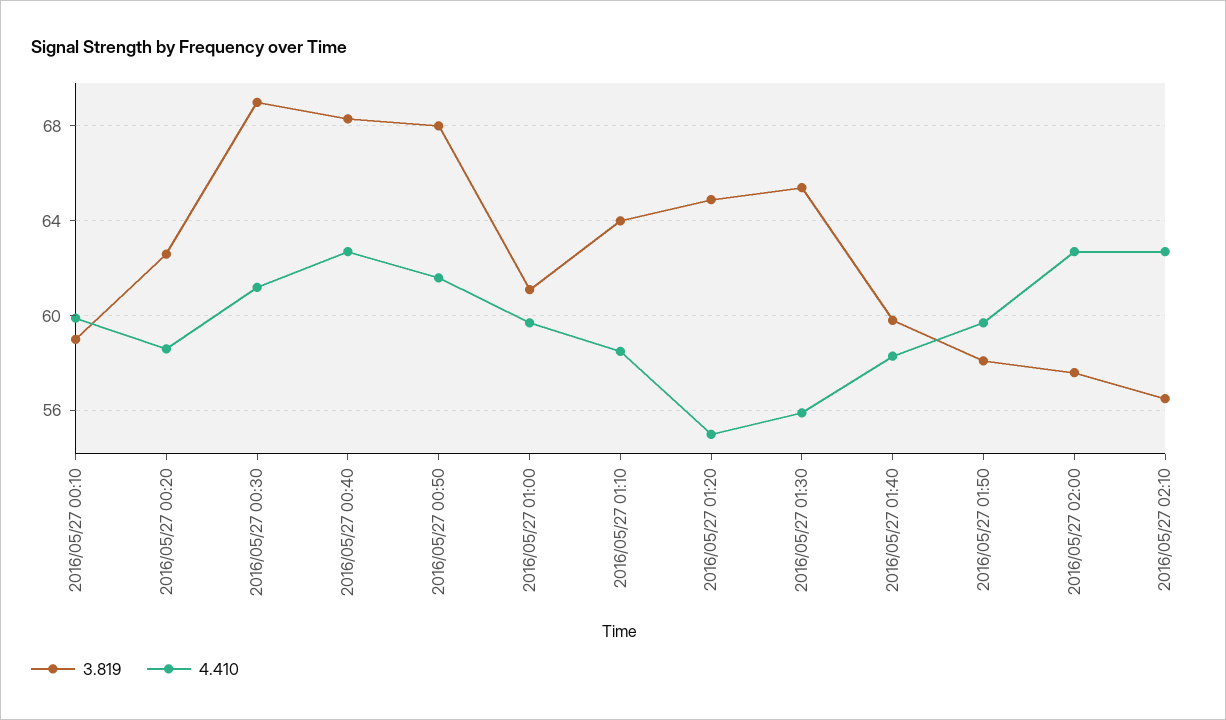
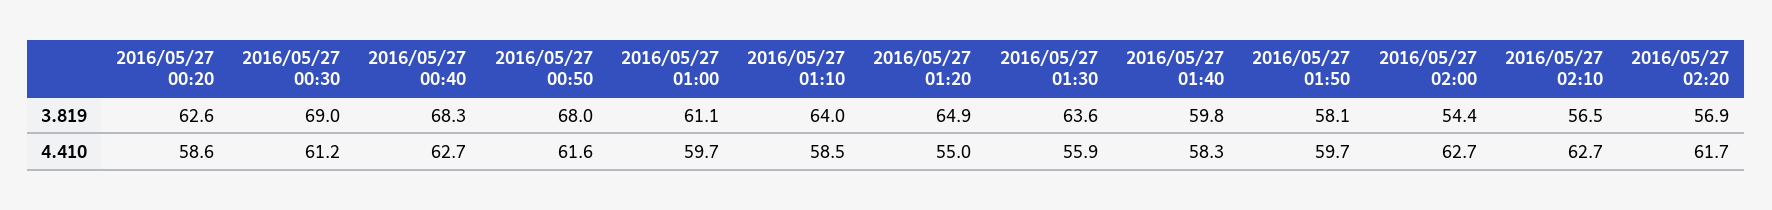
3.819, 2016/05/27 00:10: 59 -> none
4.410, 2016/05/27 00:10: 60 -> none
3.819, 2016/05/27 01:30: 65.5 -> 63.6
3.819, 2016/05/27 02:00: 57.5 -> 54.4
3.819, 2016/05/27 02:20: none -> 56.9
4.410, 2016/05/27 02:20: none -> 61.7

